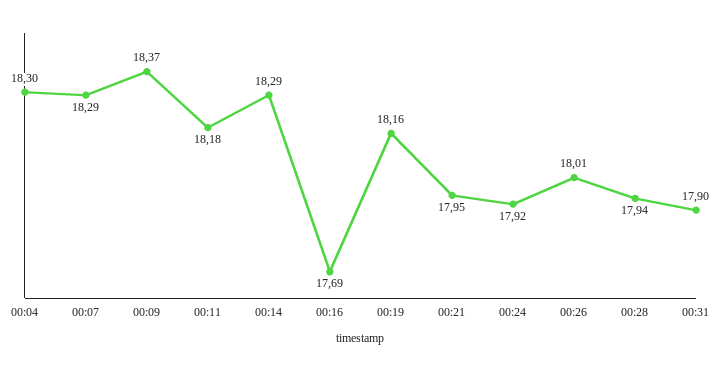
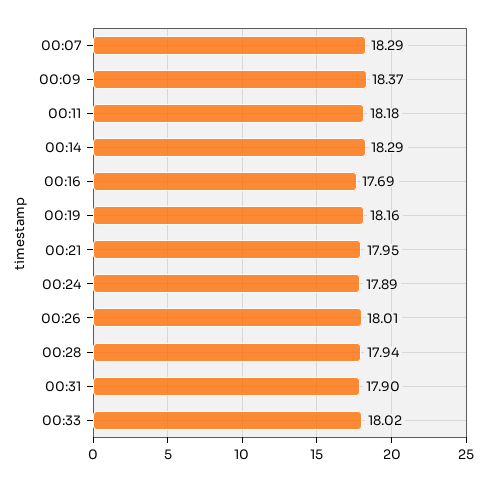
00:04: 18.3 -> none
00:24: 17.92 -> 17.89
00:33: none -> 18.02

